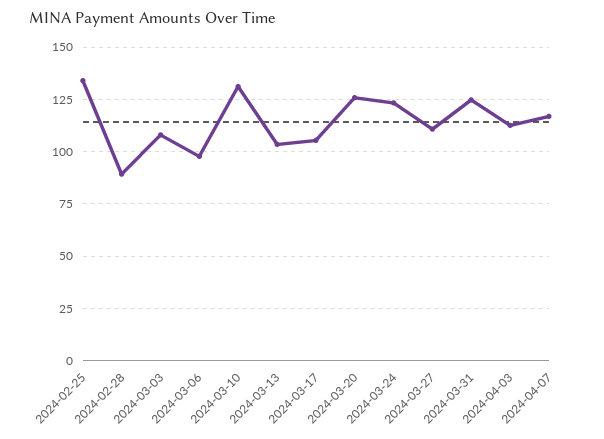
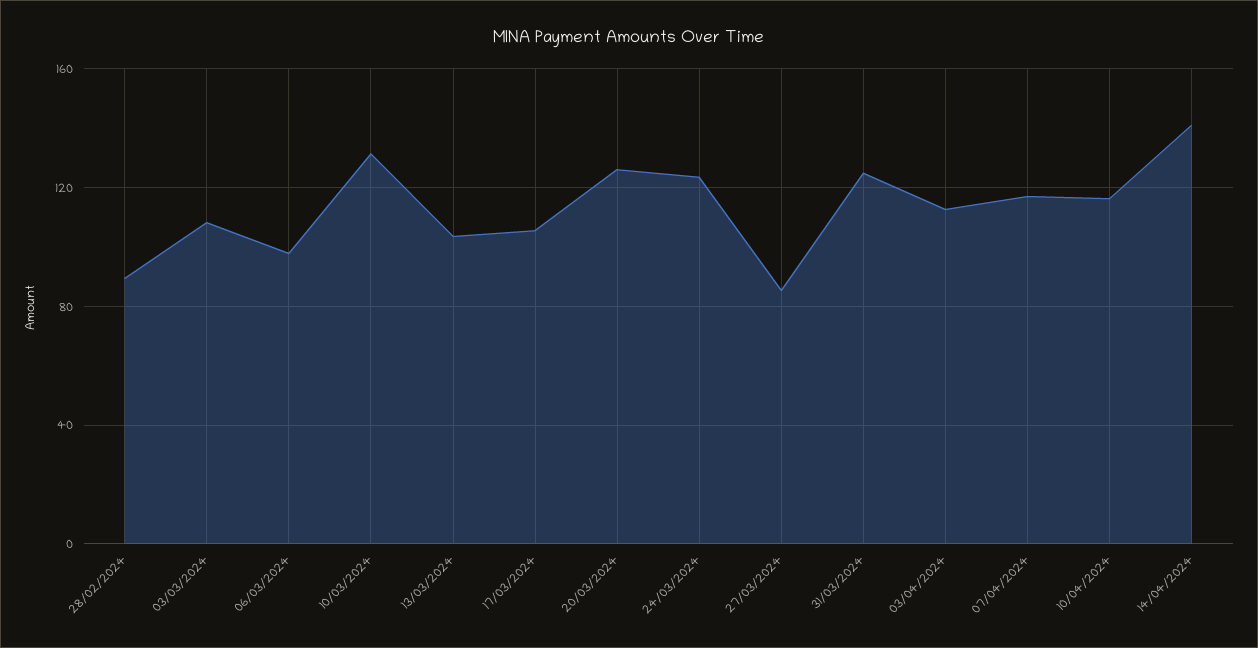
2024-02-25: 135 -> none
2024-03-27: 110 -> 85
10/04/2024: none -> 115
14/04/2024: none -> 140

